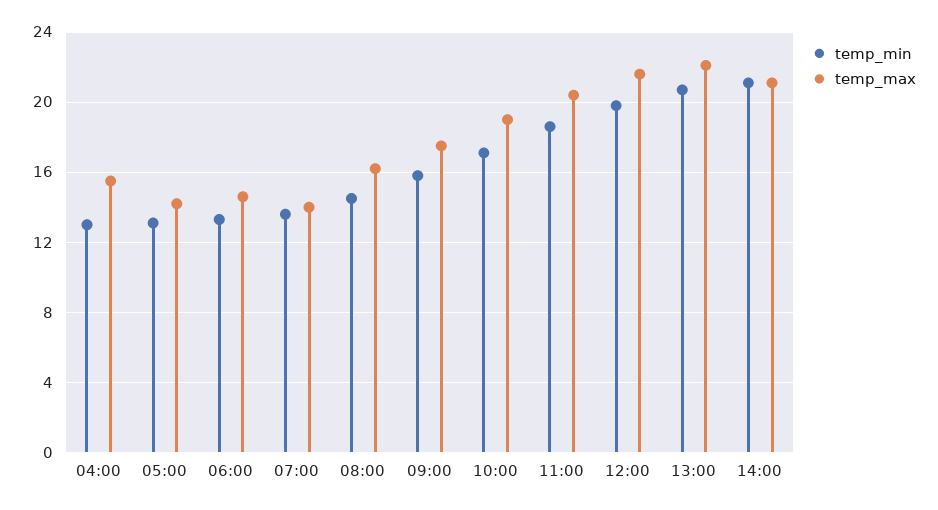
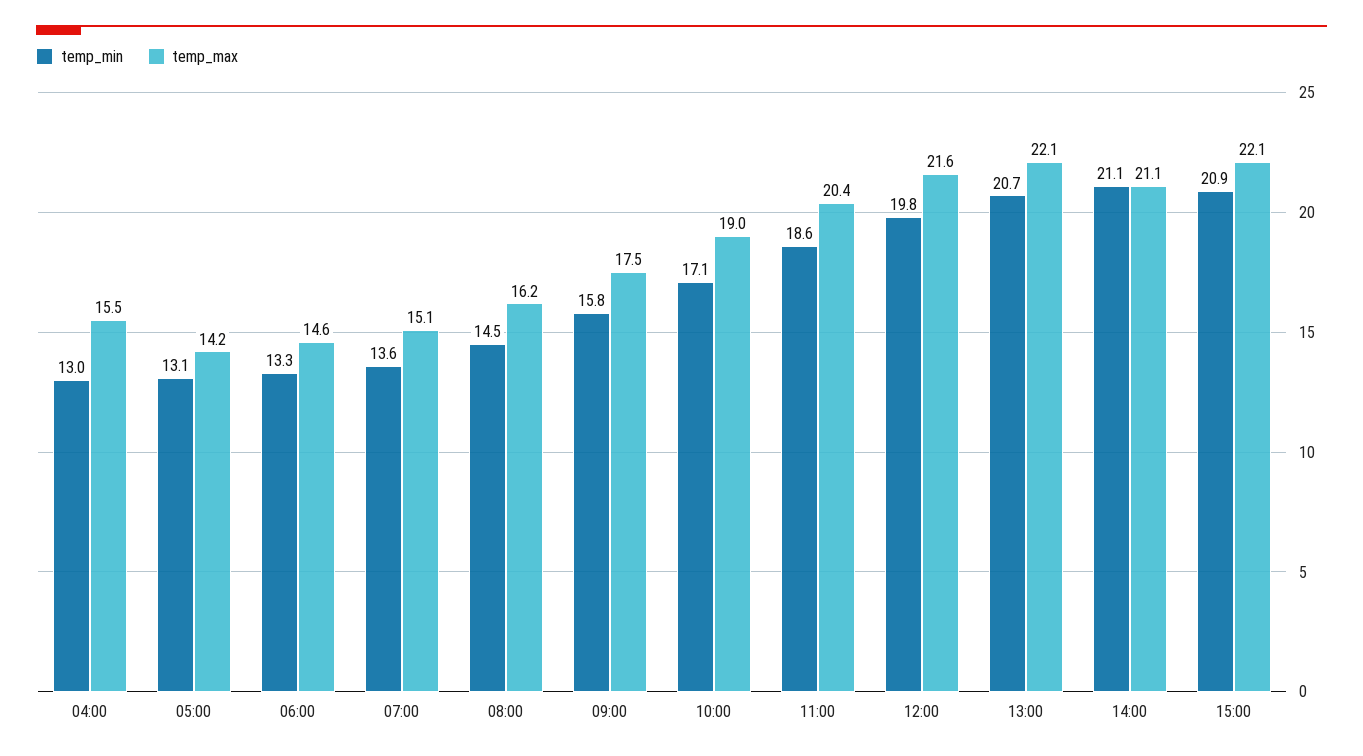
temp_max, 07:00: 14 -> 15.1
temp_min, 15:00: none -> 20.9
temp_max, 15:00: none -> 22.1

